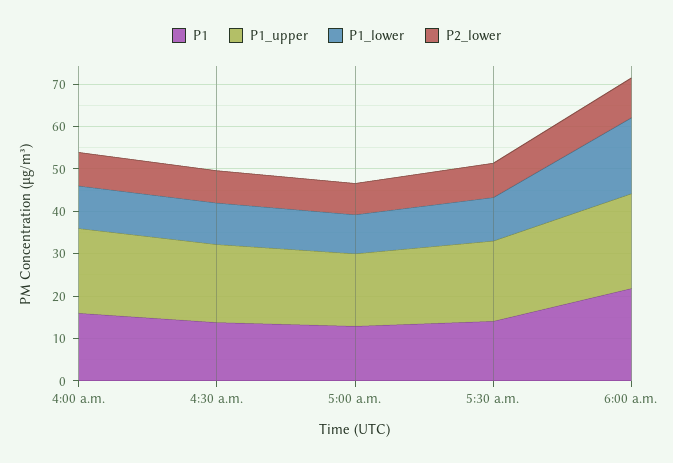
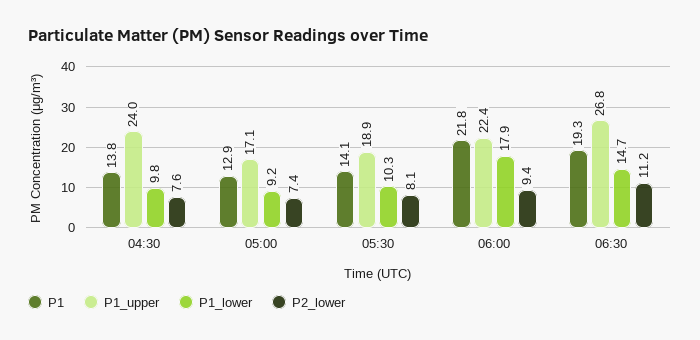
P1, 4:00 a.m.: 16 -> none
P1_upper, 4:00 a.m.: 20 -> none
P1_lower, 4:00 a.m.: 10 -> none
P2_lower, 4:00 a.m.: 8 -> none
P1_upper, 4:30 a.m.: 18 -> 24
P1, 06:30: none -> 19.3
P1_upper, 06:30: none -> 26.8
P1_lower, 06:30: none -> 14.7
P2_lower, 06:30: none -> 11.2

